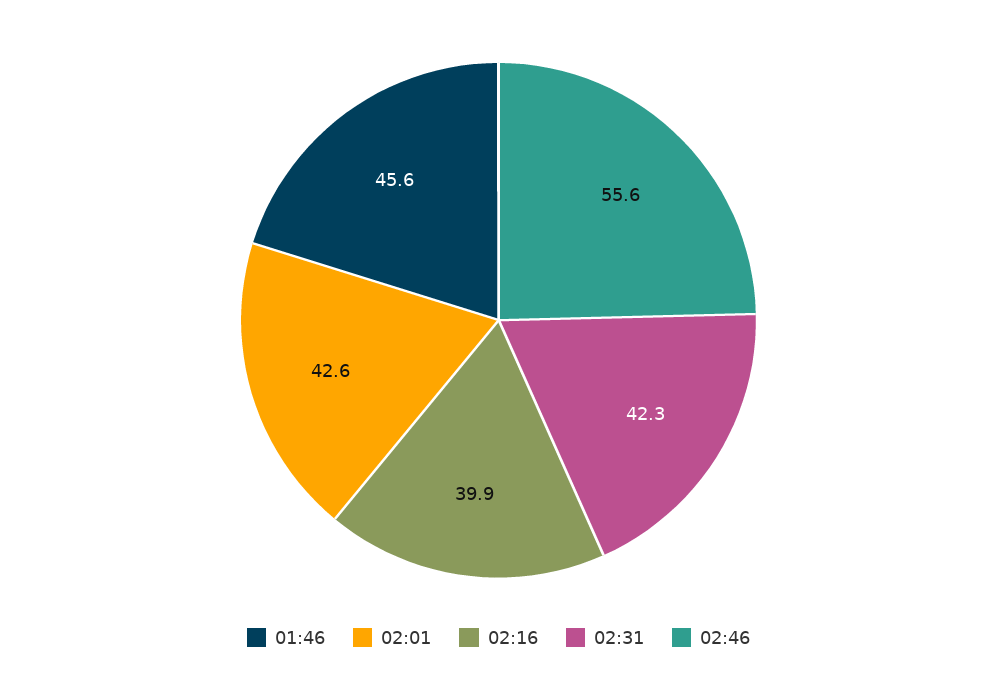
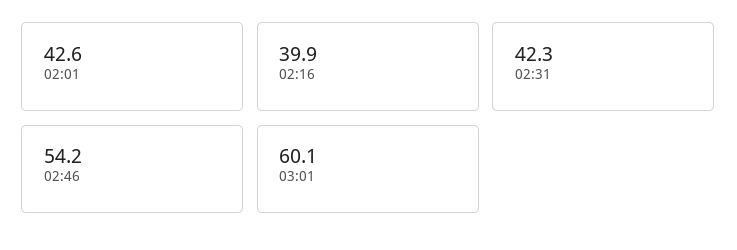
01:46: 45.6 -> none
02:46: 55.6 -> 54.2
03:01: none -> 60.1

